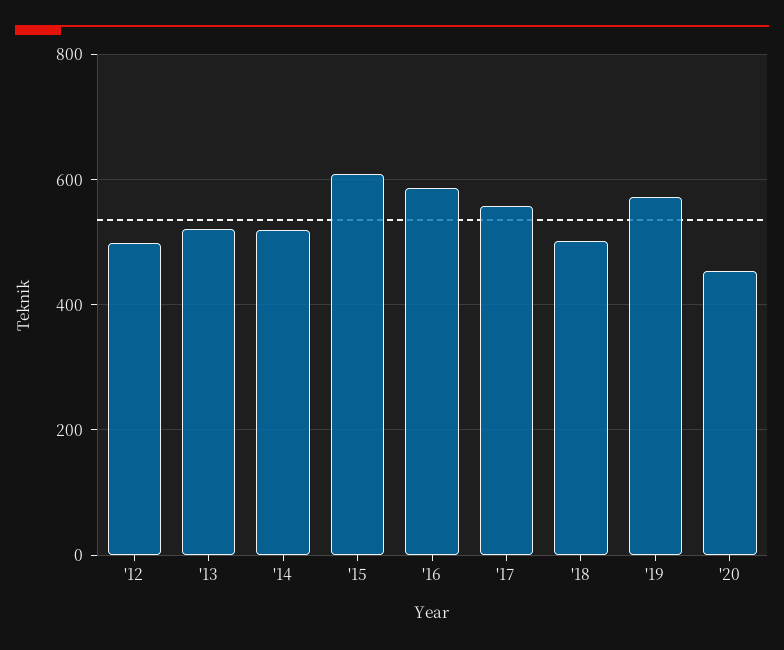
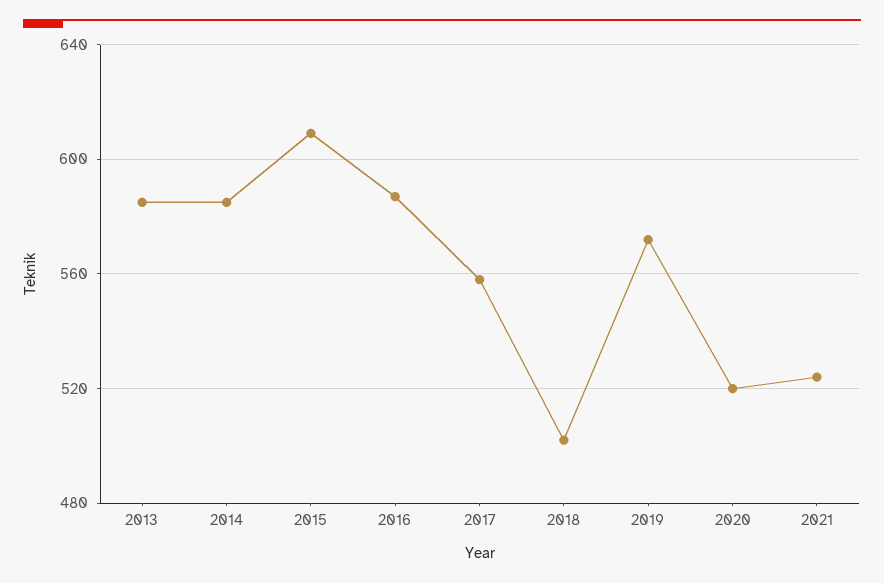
'12: 500 -> none
'13: 520 -> 585
'14: 520 -> 585
'20: 460 -> 520
2021: none -> 525

